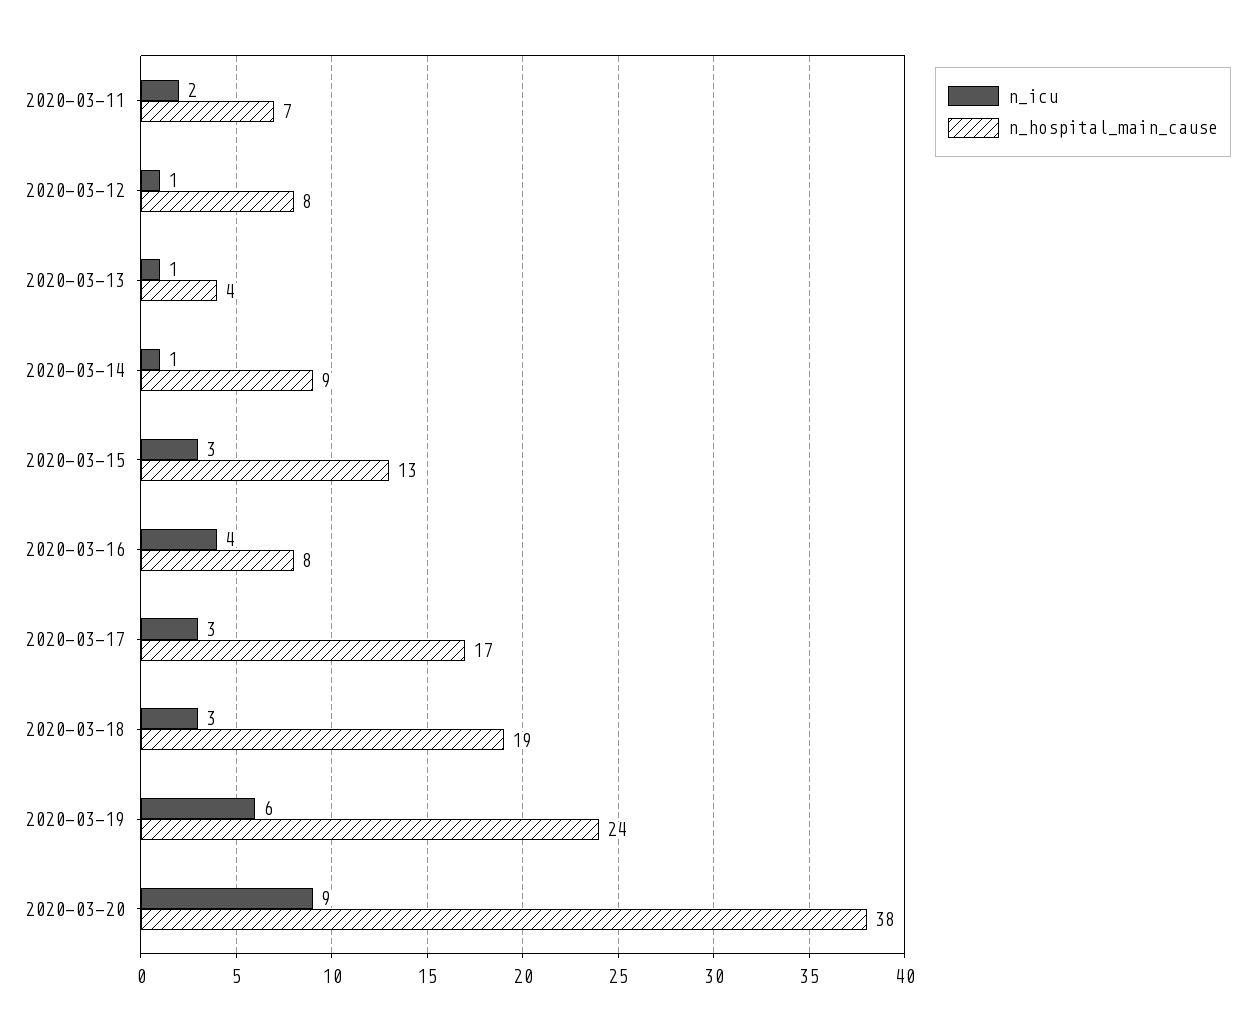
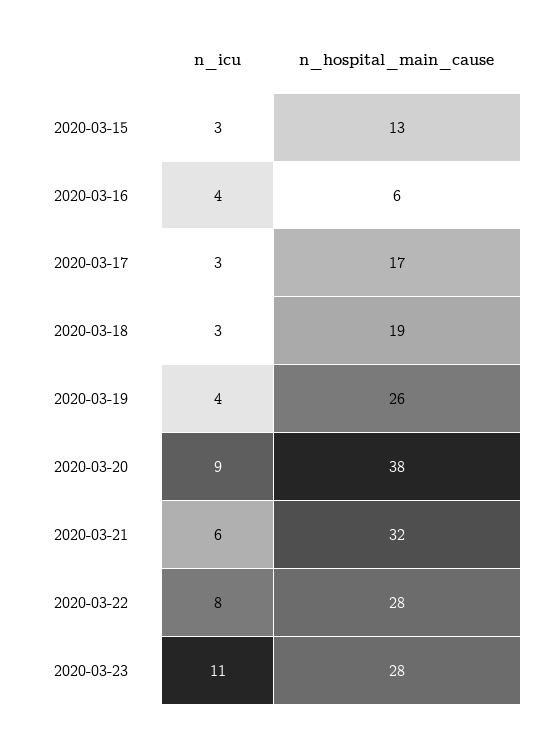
n_icu, 2020-03-11: 2 -> none
n_hospital_main_cause, 2020-03-11: 7 -> none
n_icu, 2020-03-12: 1 -> none
n_hospital_main_cause, 2020-03-12: 8 -> none
n_icu, 2020-03-13: 1 -> none
n_hospital_main_cause, 2020-03-13: 4 -> none
n_icu, 2020-03-14: 1 -> none
n_hospital_main_cause, 2020-03-14: 9 -> none
n_hospital_main_cause, 2020-03-16: 8 -> 6
n_icu, 2020-03-19: 6 -> 4
n_hospital_main_cause, 2020-03-19: 24 -> 26
n_icu, 2020-03-21: none -> 6
n_hospital_main_cause, 2020-03-21: none -> 32
n_icu, 2020-03-22: none -> 8
n_hospital_main_cause, 2020-03-22: none -> 28
n_icu, 2020-03-23: none -> 11
n_hospital_main_cause, 2020-03-23: none -> 28

